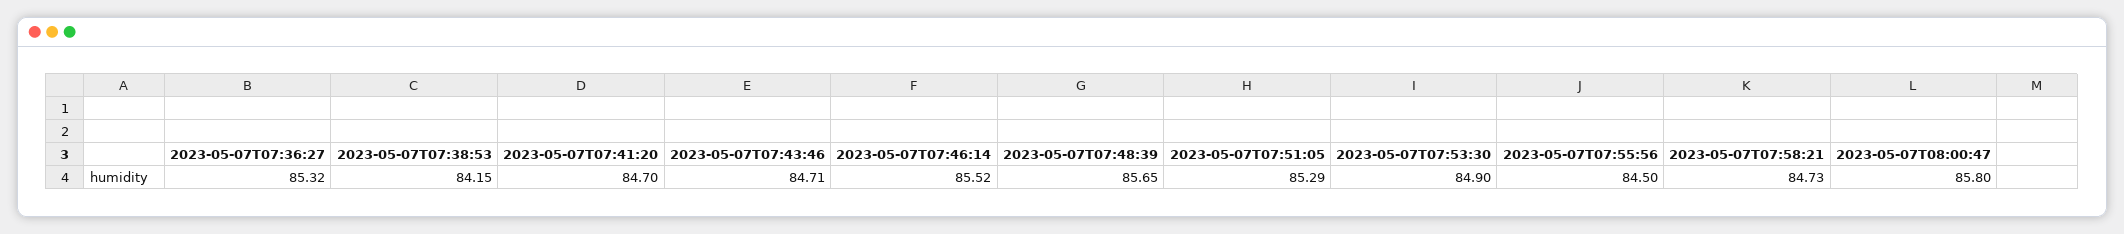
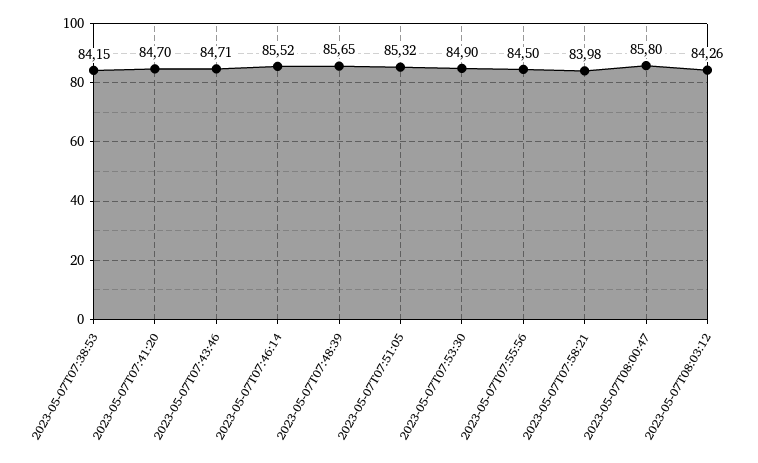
2023-05-07T07:36:27: 85.32 -> none
2023-05-07T07:51:05: 85.29 -> 85.32
2023-05-07T07:58:21: 84.73 -> 83.98
2023-05-07T08:03:12: none -> 84.26

